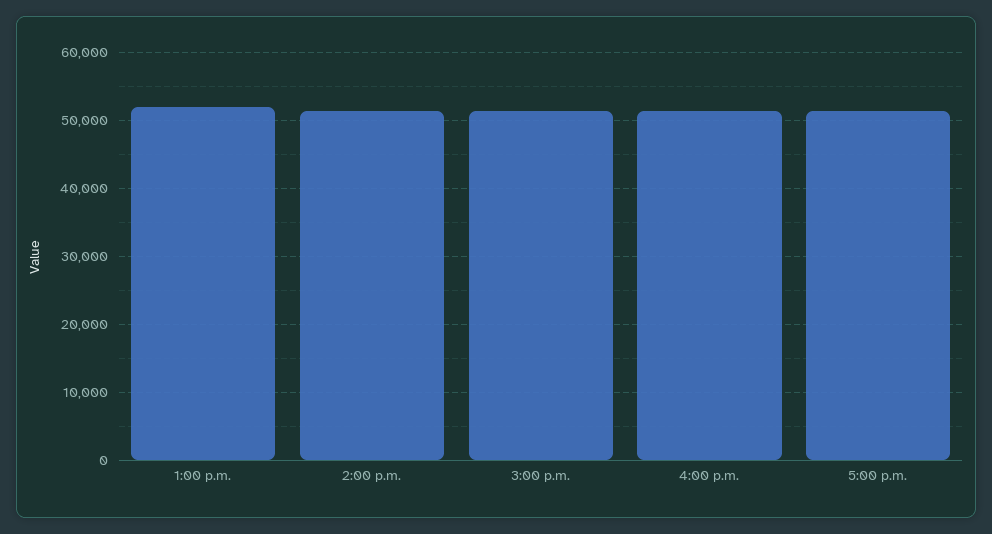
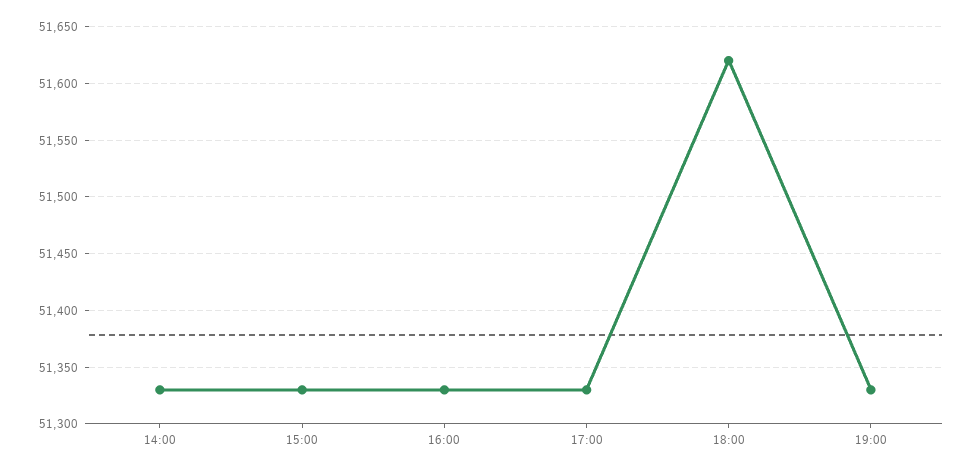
1:00 p.m.: 52000 -> none
18:00: none -> 51620
19:00: none -> 51330

